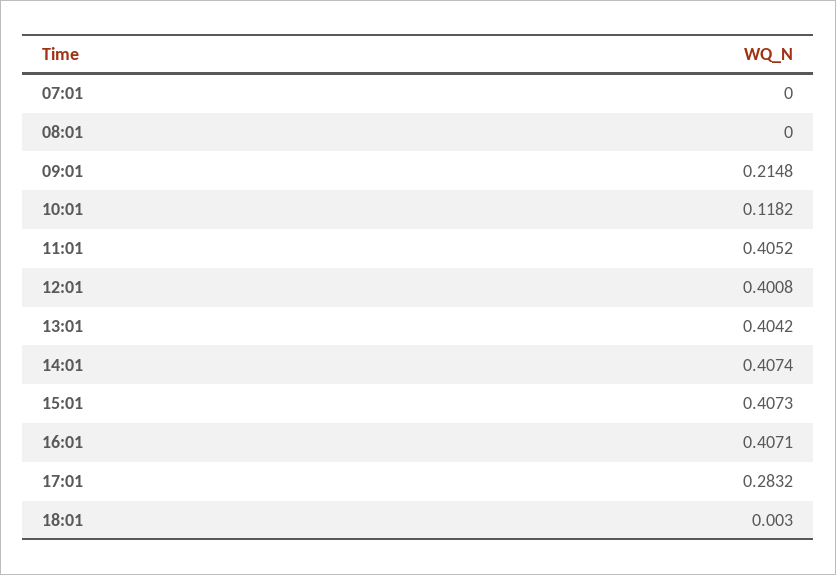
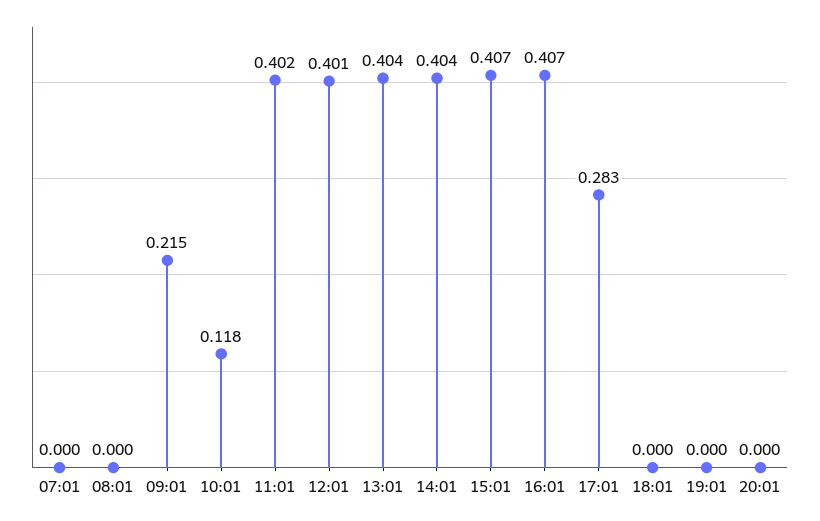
11:01: 0.4052 -> 0.402
14:01: 0.4074 -> 0.404
18:01: 0.003 -> 0
19:01: none -> 0
20:01: none -> 0

